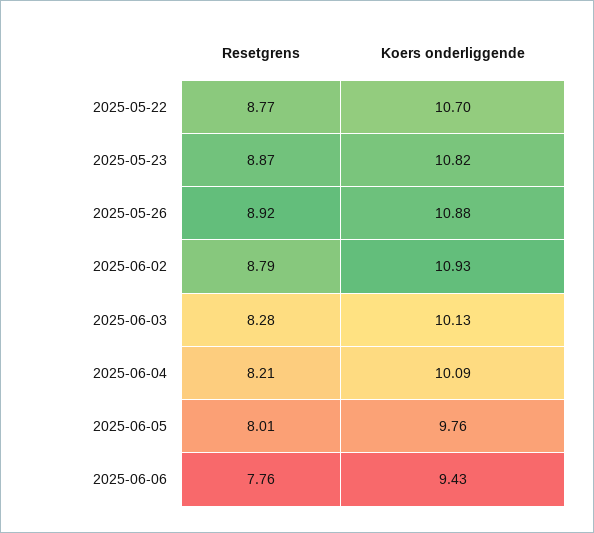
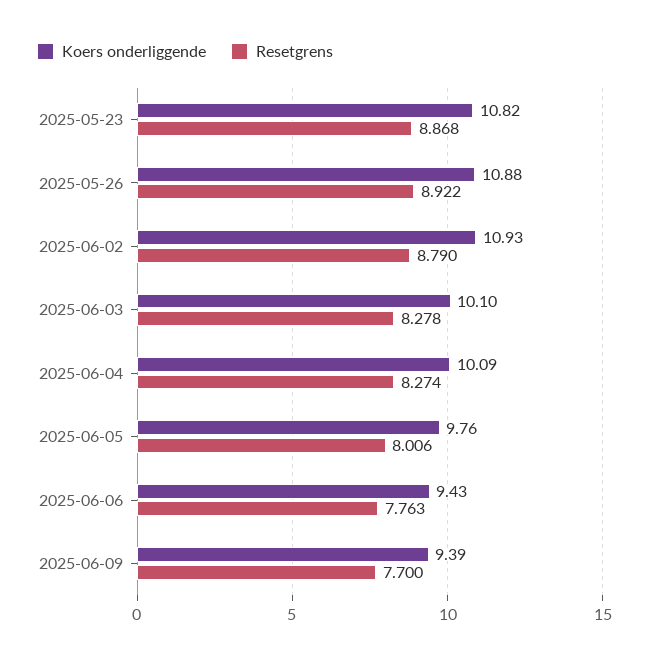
Resetgrens, 2025-05-22: 8.77 -> none
Koers onderliggende, 2025-05-22: 10.7 -> none
Koers onderliggende, 2025-06-03: 10.13 -> 10.1
Resetgrens, 2025-06-04: 8.21 -> 8.274
Koers onderliggende, 2025-06-09: none -> 9.39
Resetgrens, 2025-06-09: none -> 7.7

